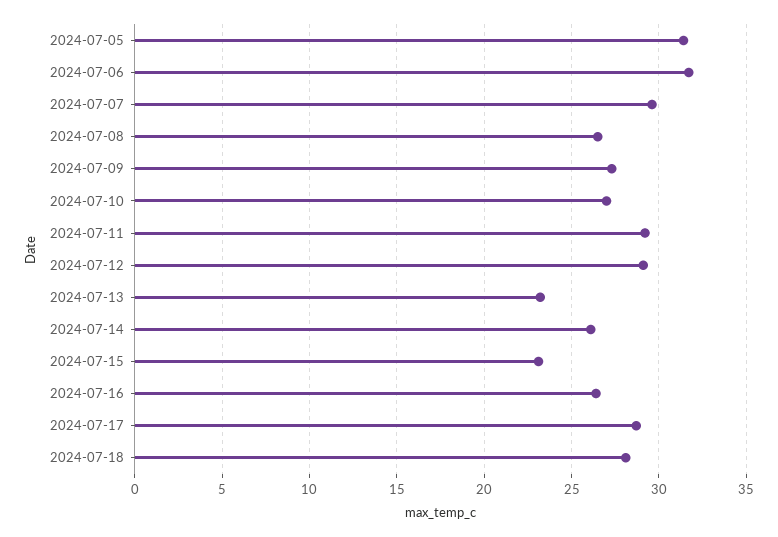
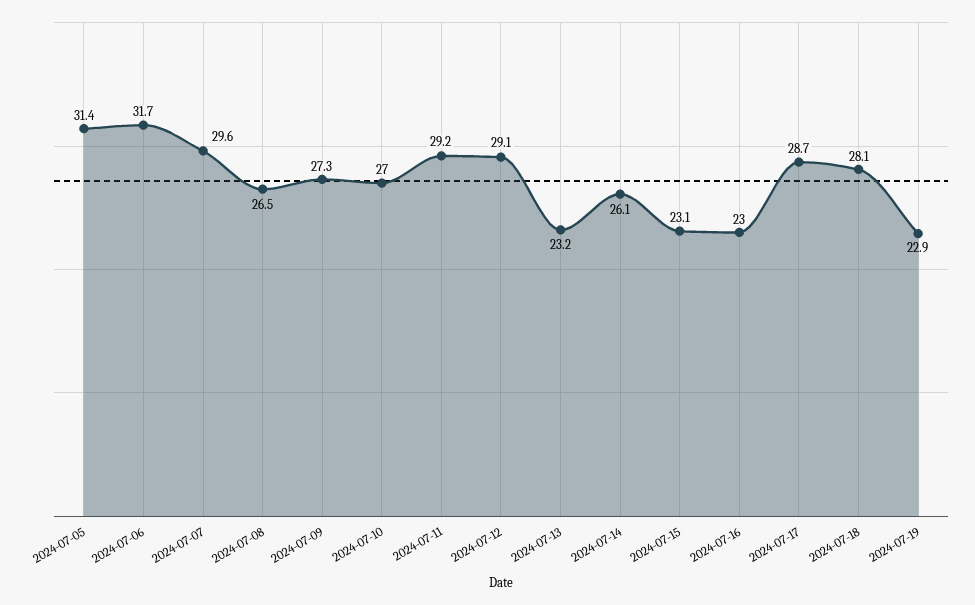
2024-07-16: 26.5 -> 23
2024-07-19: none -> 22.9

